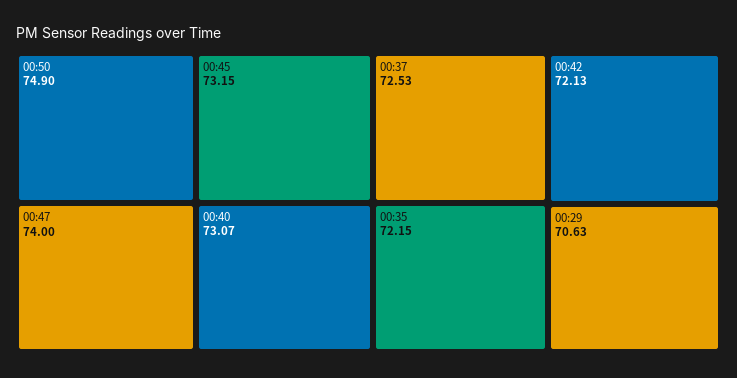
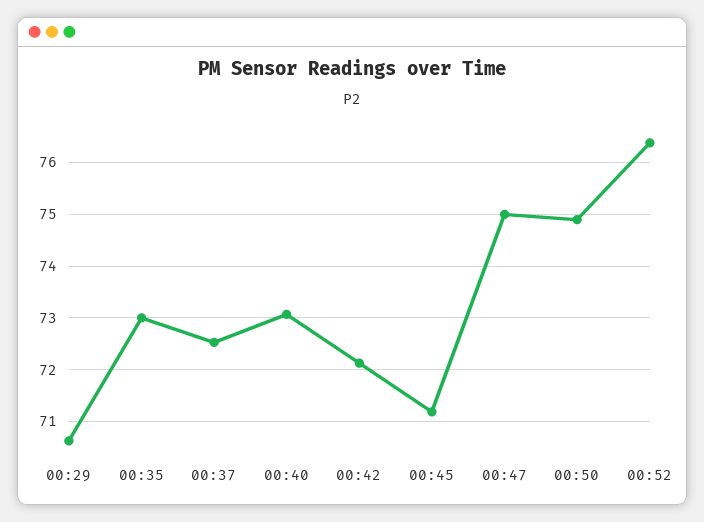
00:47: 74 -> 75
00:45: 73.15 -> 71.2
00:35: 72.15 -> 73
00:52: none -> 76.4

